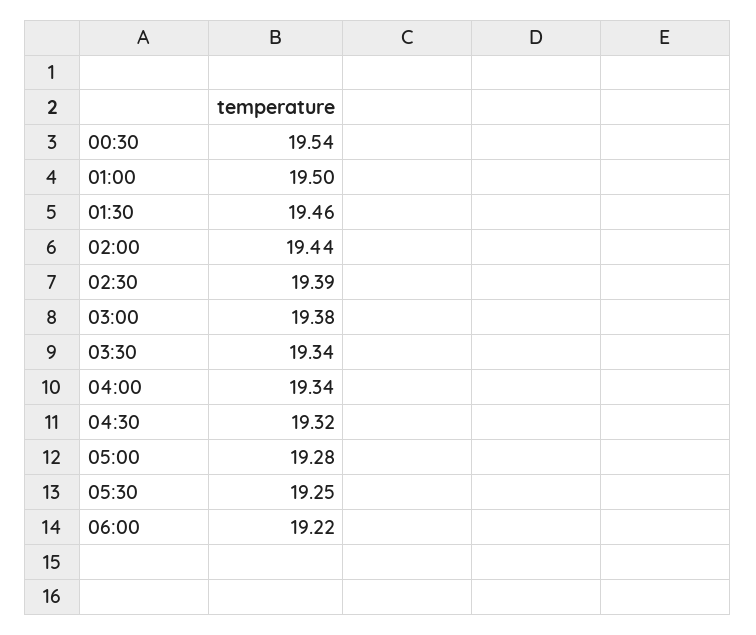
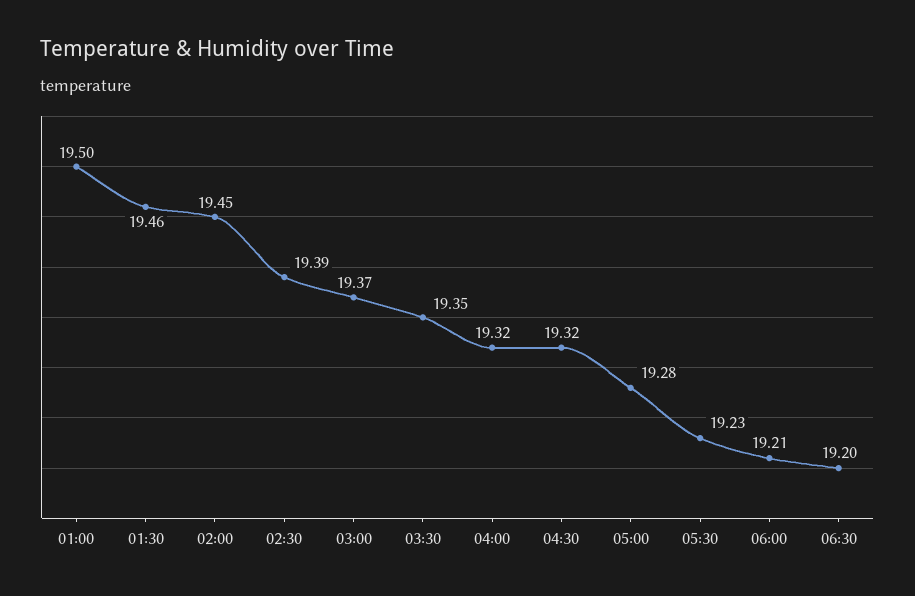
00:30: 19.54 -> none
02:00: 19.44 -> 19.45
03:00: 19.38 -> 19.37
03:30: 19.34 -> 19.35
04:00: 19.34 -> 19.32
05:30: 19.25 -> 19.23
06:00: 19.22 -> 19.21
06:30: none -> 19.2

